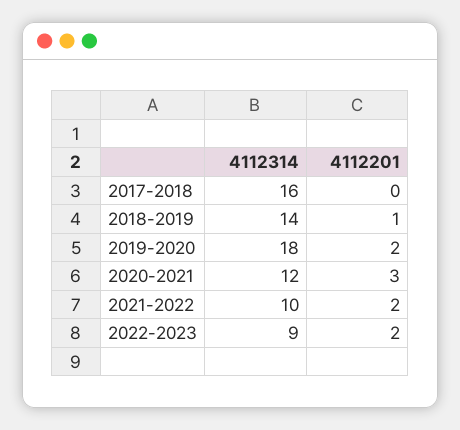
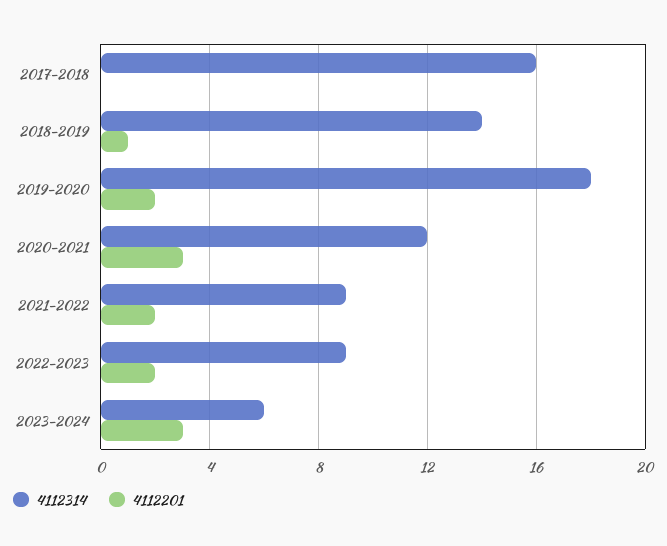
4112314, 2021-2022: 10 -> 9
4112314, 2023-2024: none -> 6
4112201, 2023-2024: none -> 3

